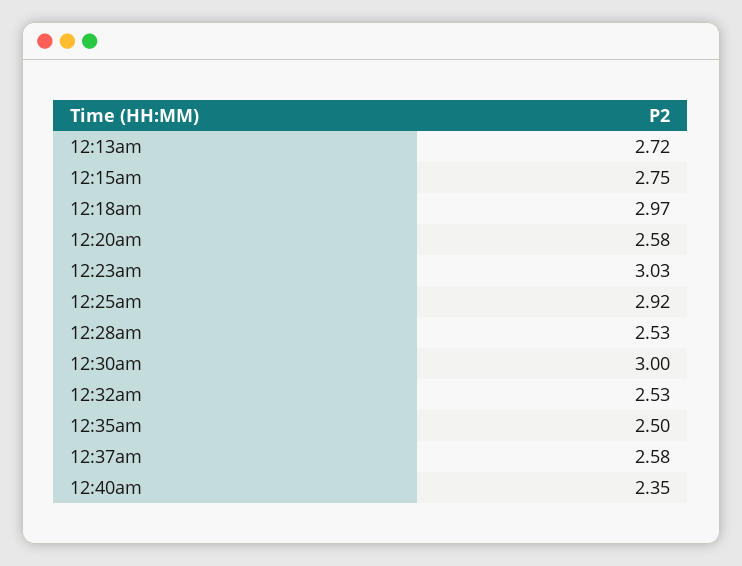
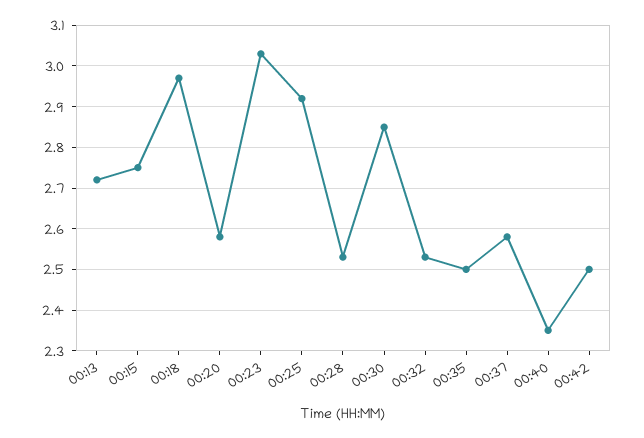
12:30am: 3 -> 2.85
00:42: none -> 2.5

